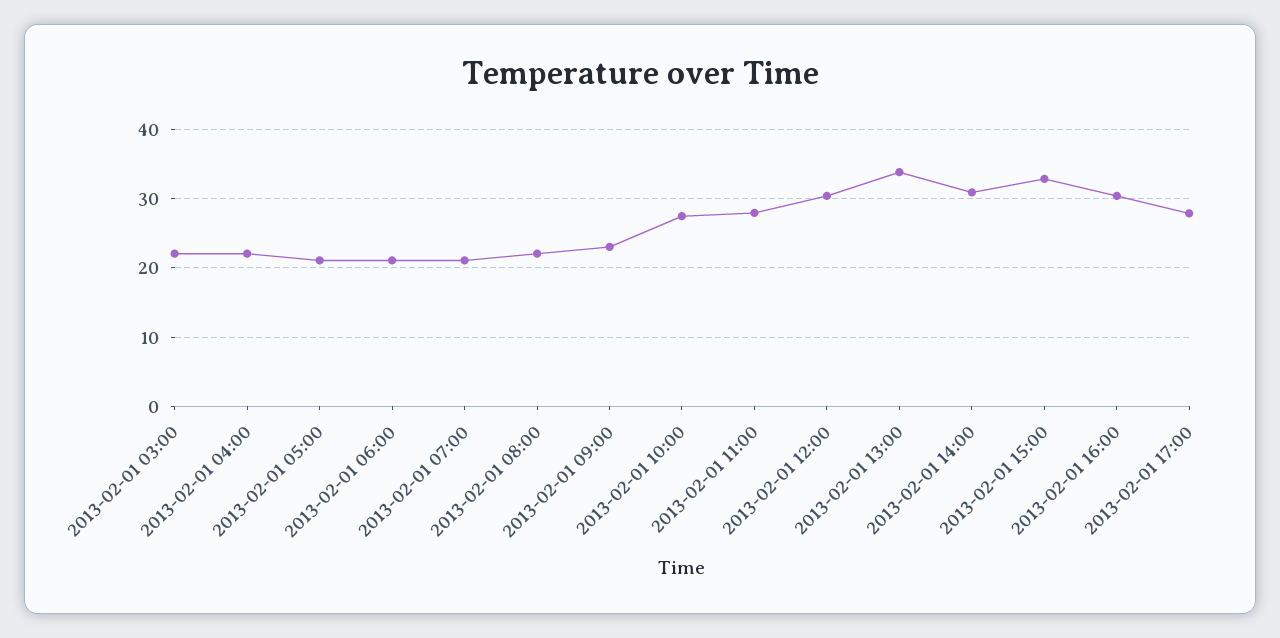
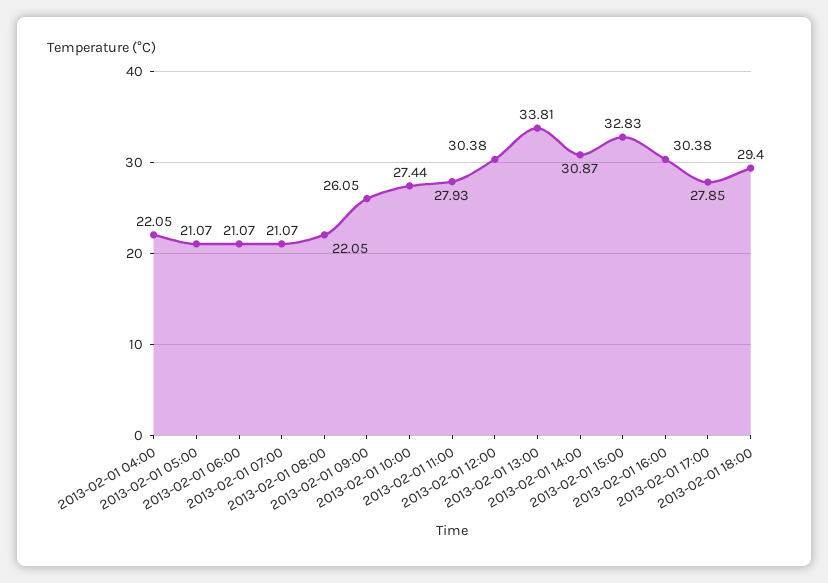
2013-02-01 03:00: 22 -> none
2013-02-01 09:00: 23 -> 26.05
2013-02-01 18:00: none -> 29.4

